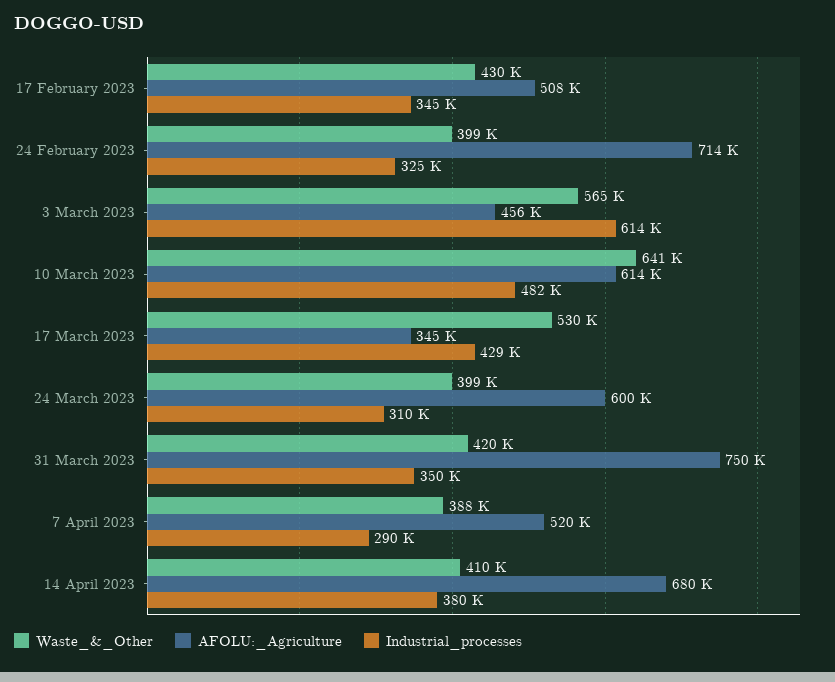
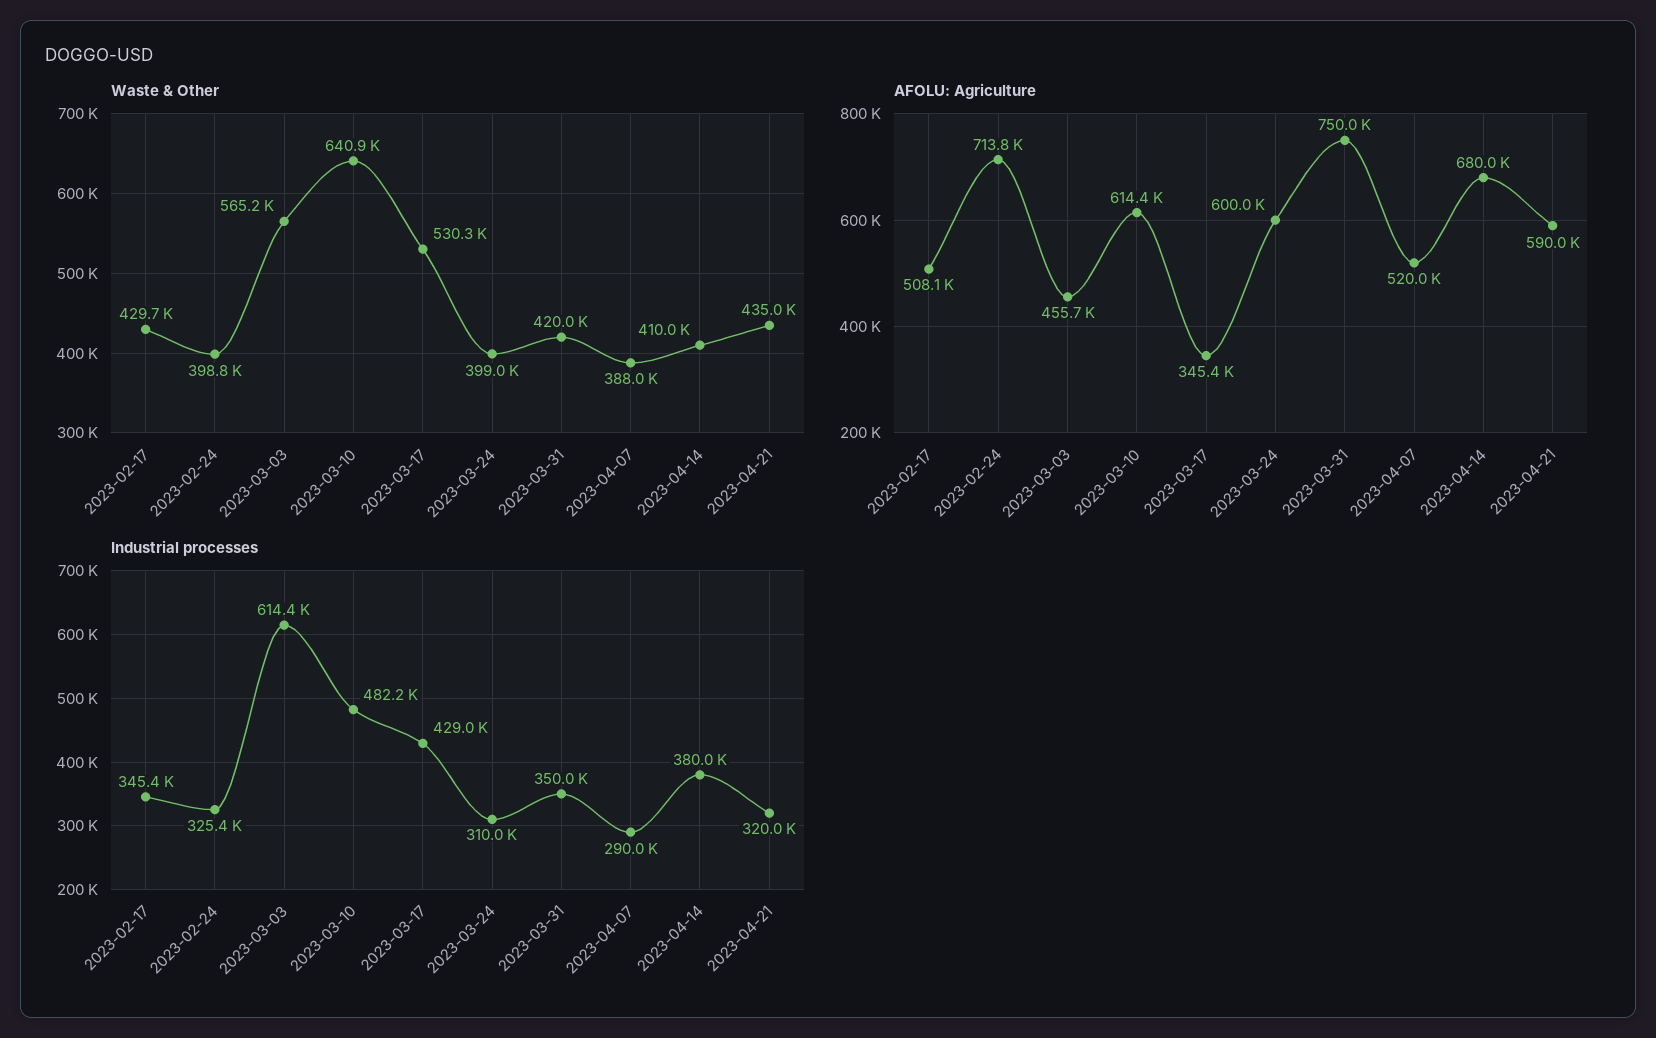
Waste_&_Other, 2023-04-21: none -> 435000
AFOLU:_Agriculture, 2023-04-21: none -> 590000
Industrial_processes, 2023-04-21: none -> 320000

